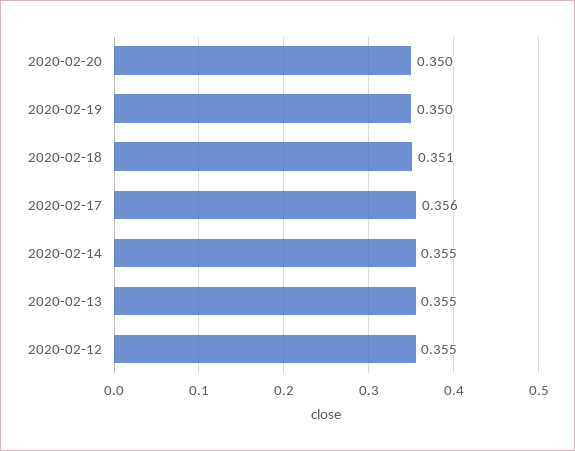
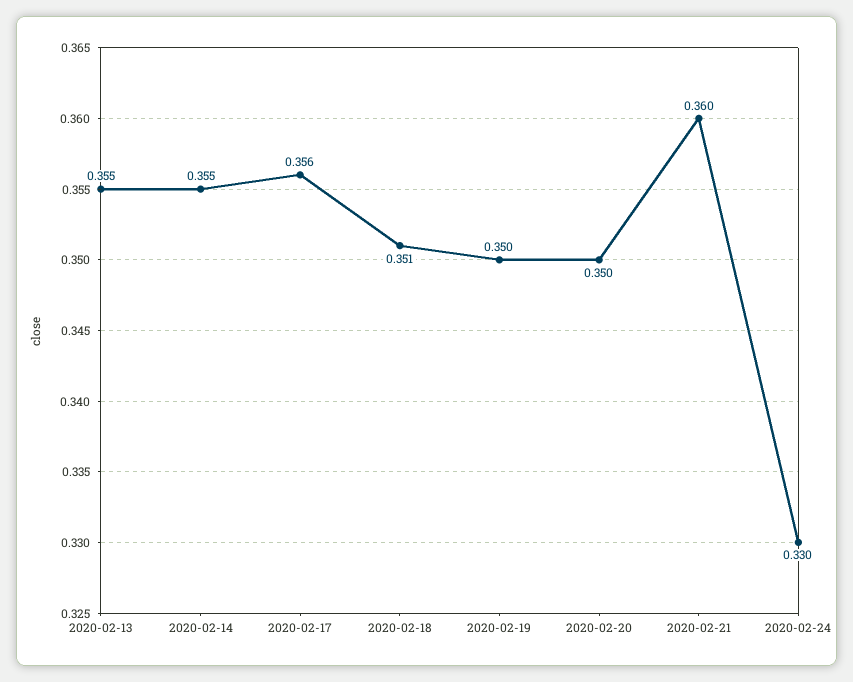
2020-02-12: 0.355 -> none
2020-02-21: none -> 0.36
2020-02-24: none -> 0.33

